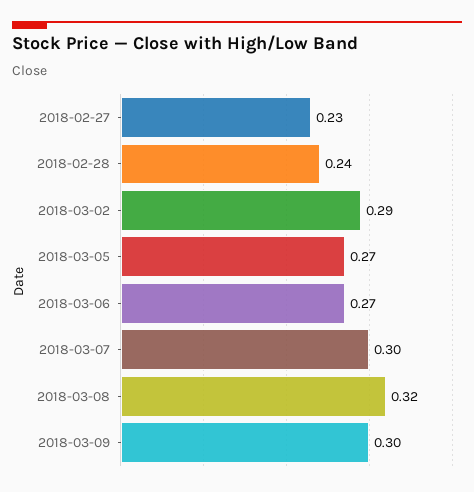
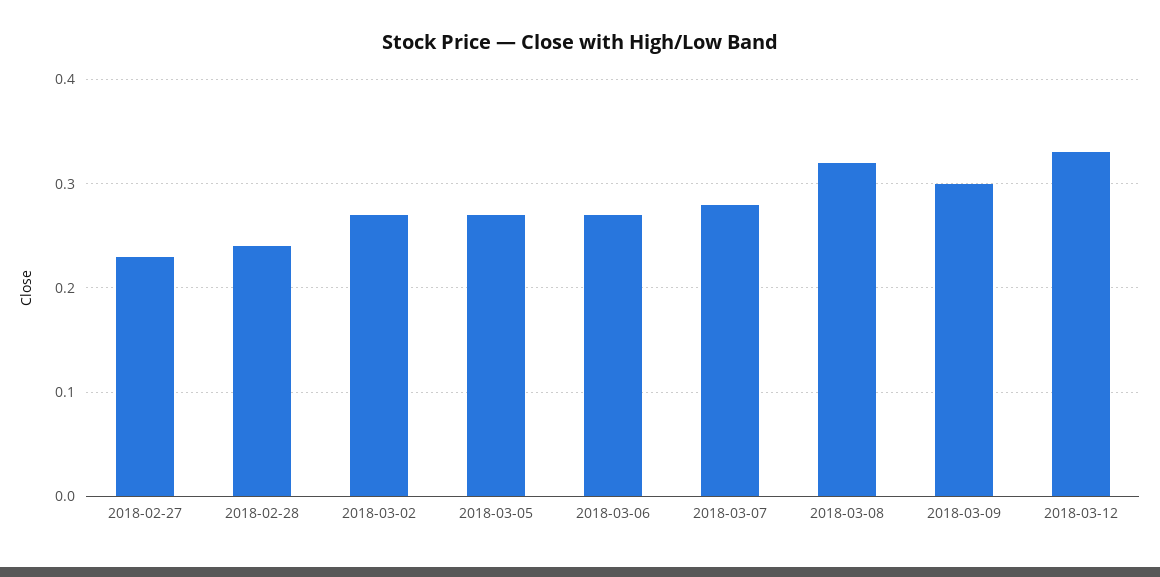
2018-03-02: 0.29 -> 0.27
2018-03-07: 0.3 -> 0.28
2018-03-12: none -> 0.33

